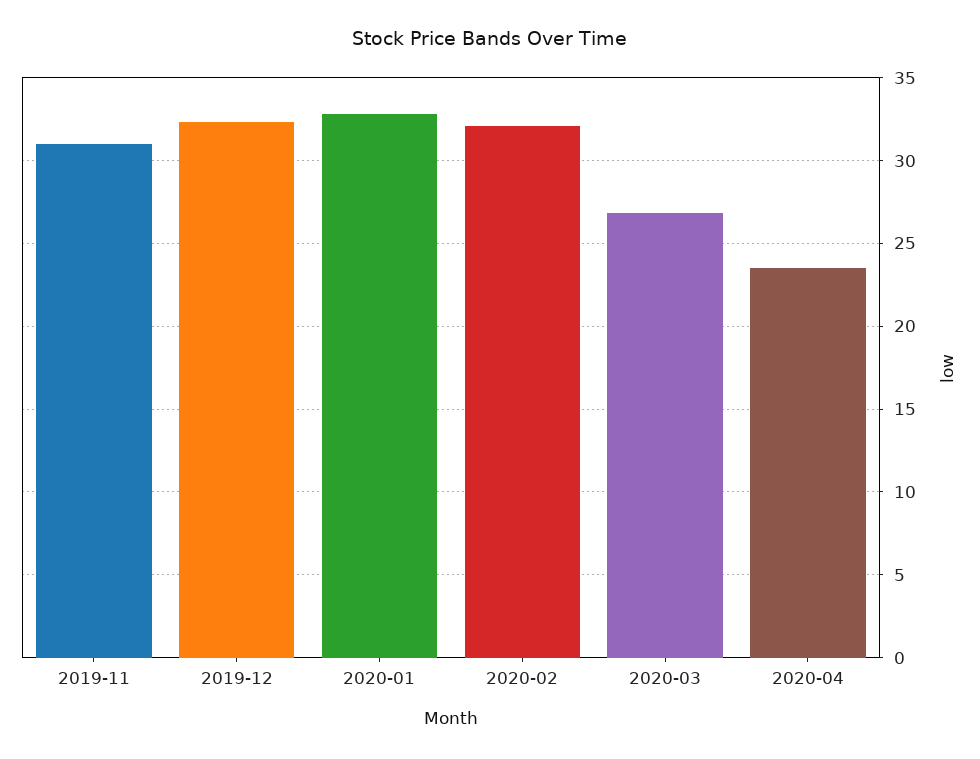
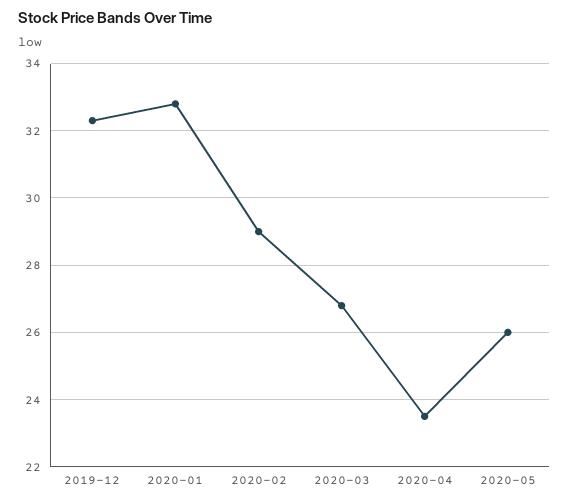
2019-11: 31 -> none
2020-02: 32 -> 29
2020-05: none -> 26

